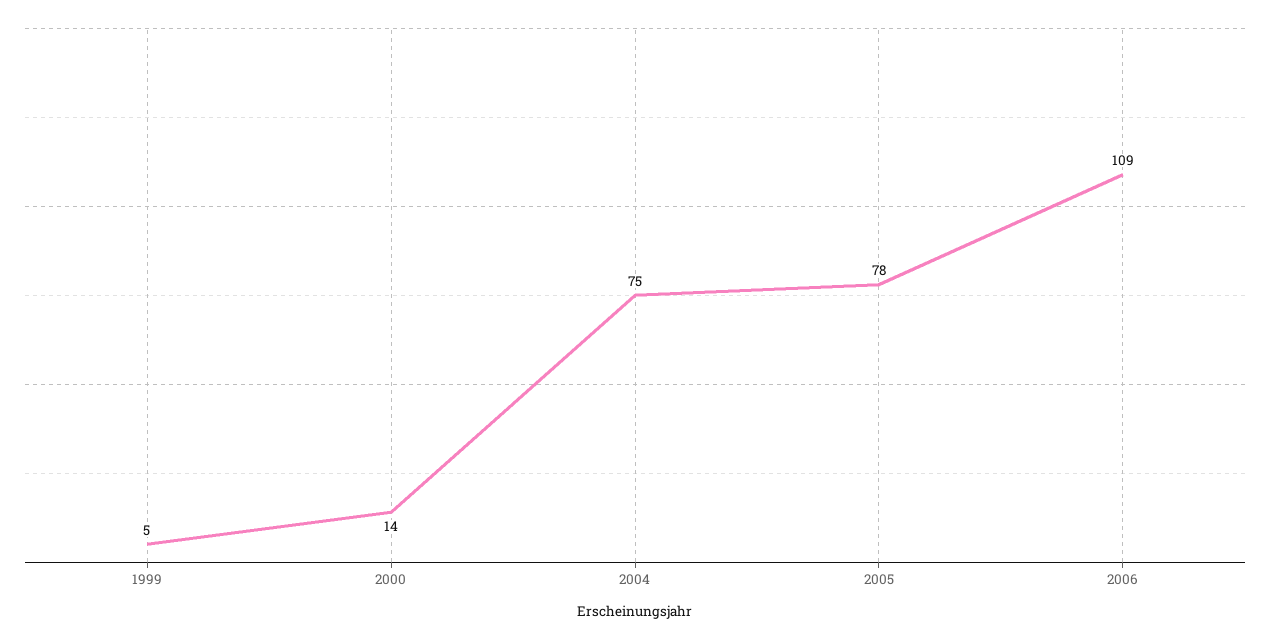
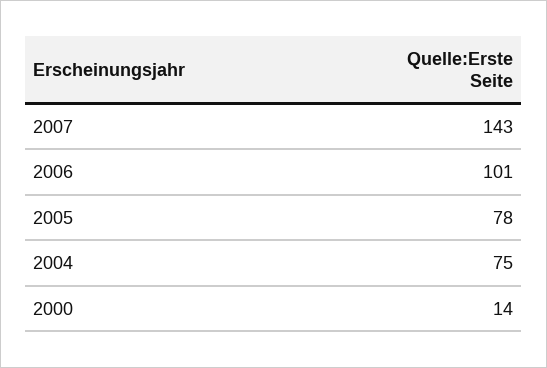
1999: 5 -> none
2006: 109 -> 101
2007: none -> 143

